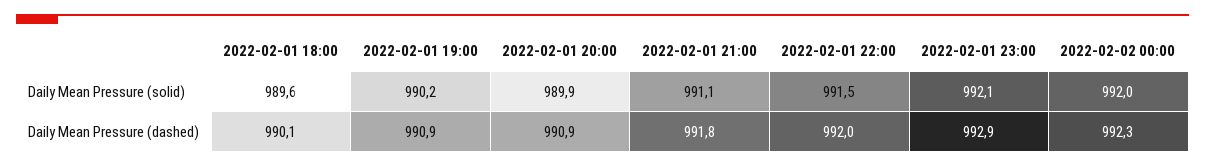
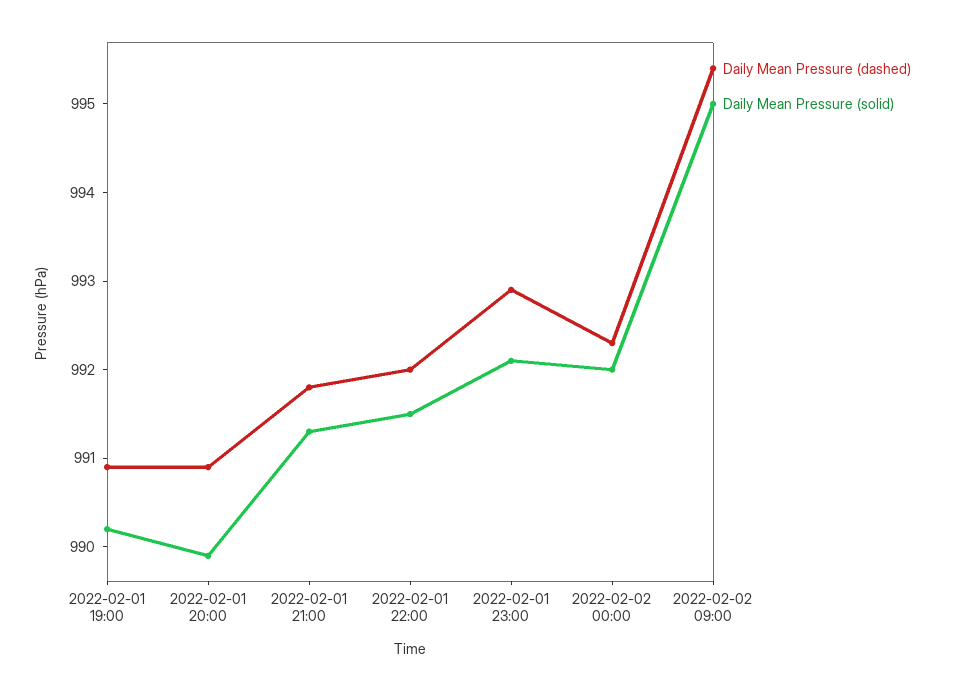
Daily Mean Pressure (solid), 2022-02-01 18:00: 989.6 -> none
Daily Mean Pressure (solid), 2022-02-01 21:00: 991.1 -> 991.3
Daily Mean Pressure (dashed), 2022-02-01 18:00: 990.1 -> none
Daily Mean Pressure (dashed), 2022-02-02 09:00: none -> 995.4
Daily Mean Pressure (solid), 2022-02-02 09:00: none -> 995

